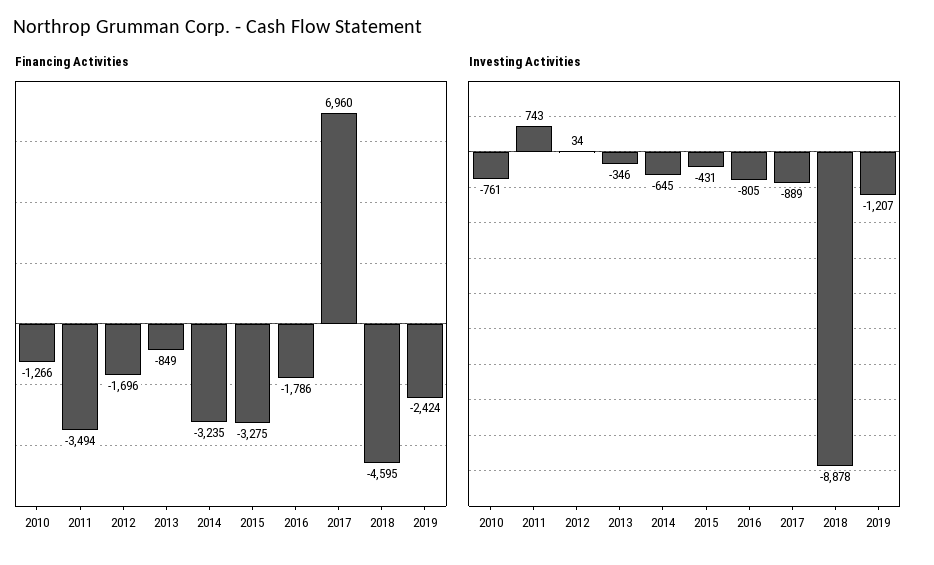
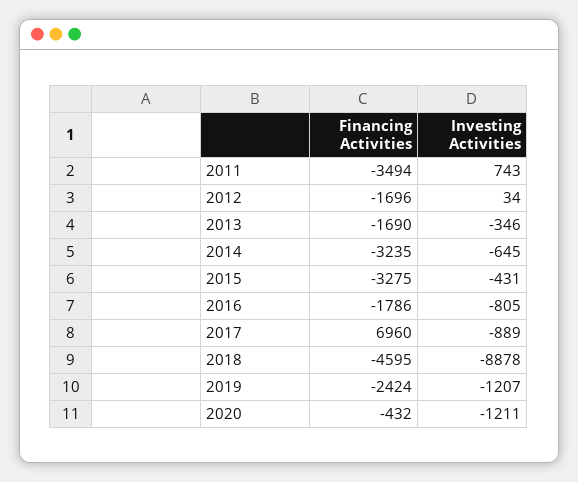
Financing Activities, 2010: -1266 -> none
Financing Activities, 2013: -849 -> -1690
Investing Activities, 2010: -761 -> none
Financing Activities, 2020: none -> -432
Investing Activities, 2020: none -> -1211

